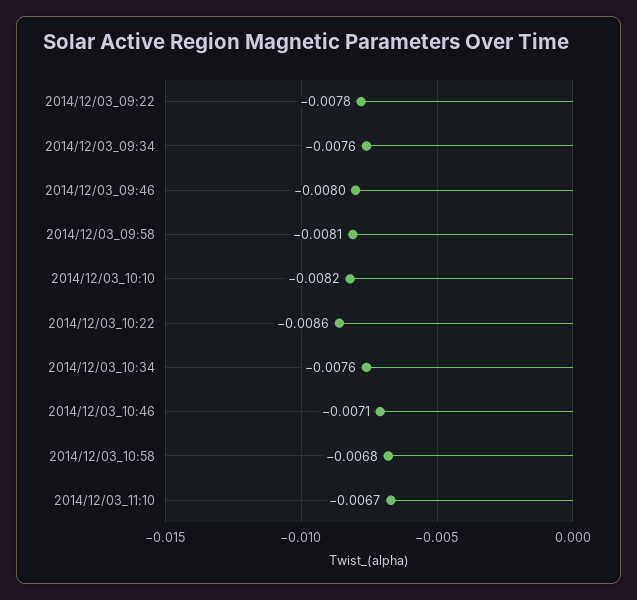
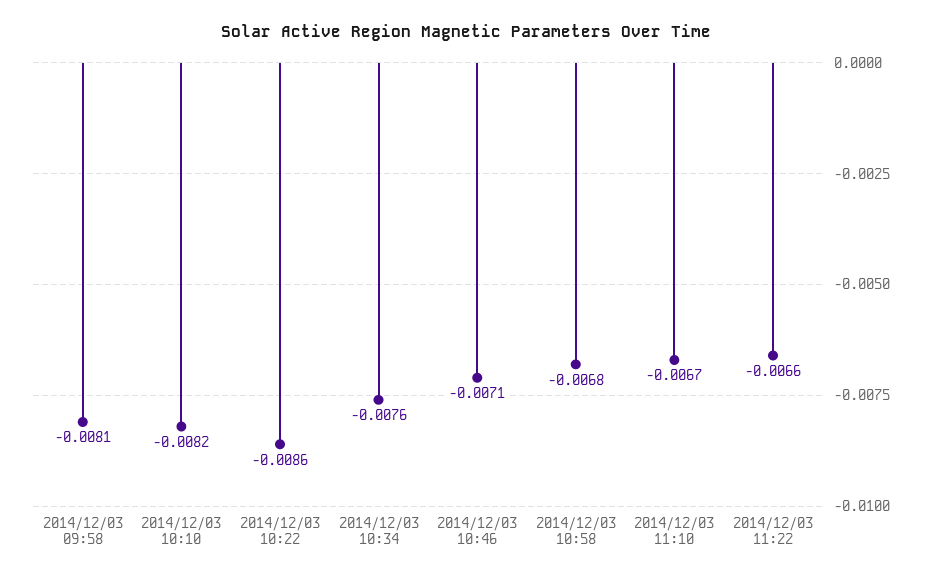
2014/12/03_09:22: -0.0078 -> none
2014/12/03_09:34: -0.0076 -> none
2014/12/03_09:46: -0.008 -> none
2014/12/03 11:22: none -> -0.0066

